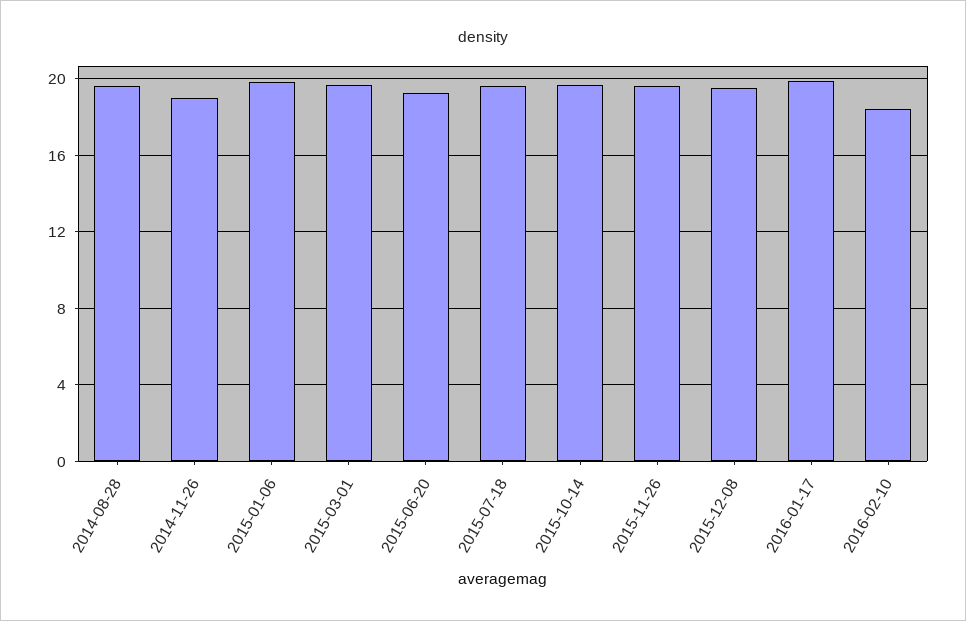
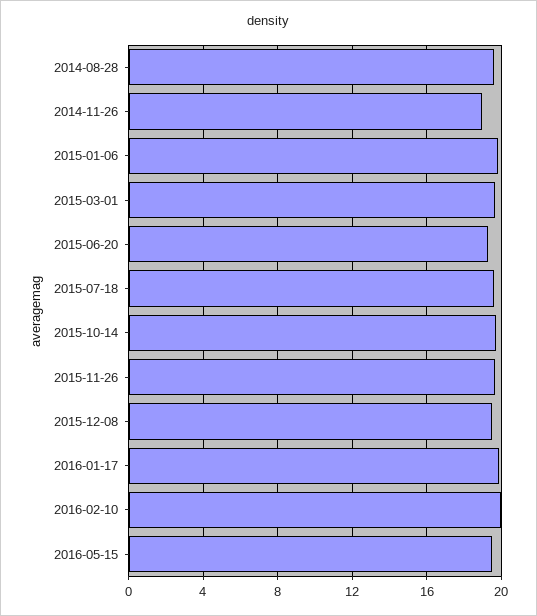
2016-02-10: 18.5 -> 20
2016-05-15: none -> 19.5

